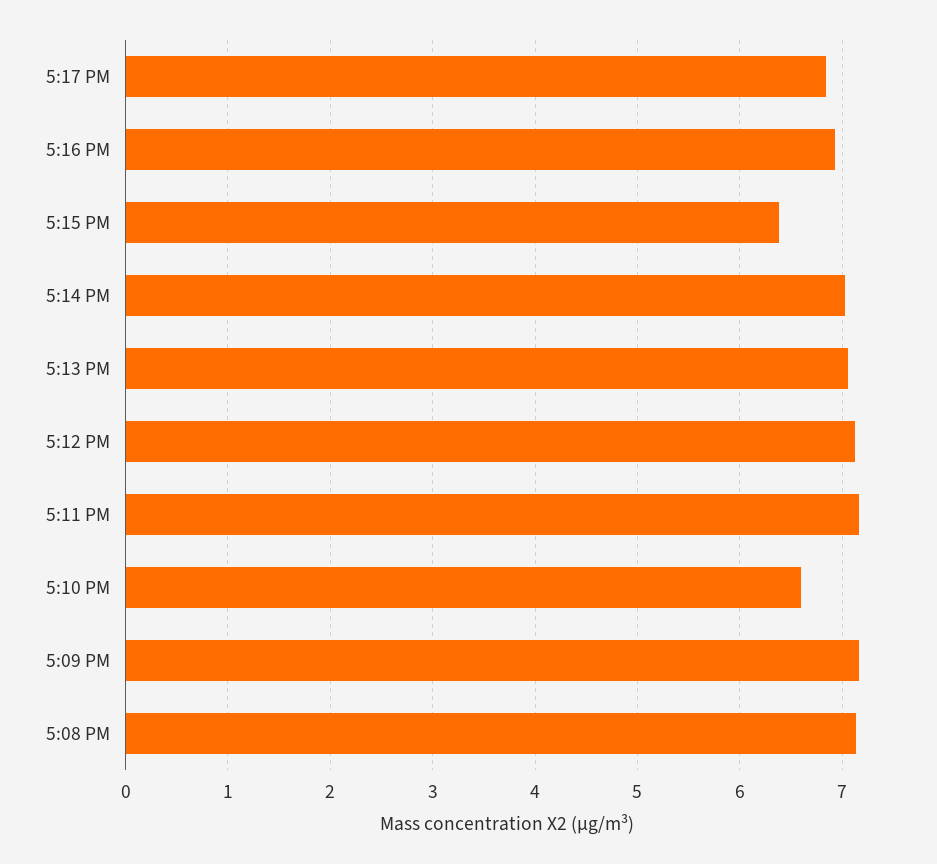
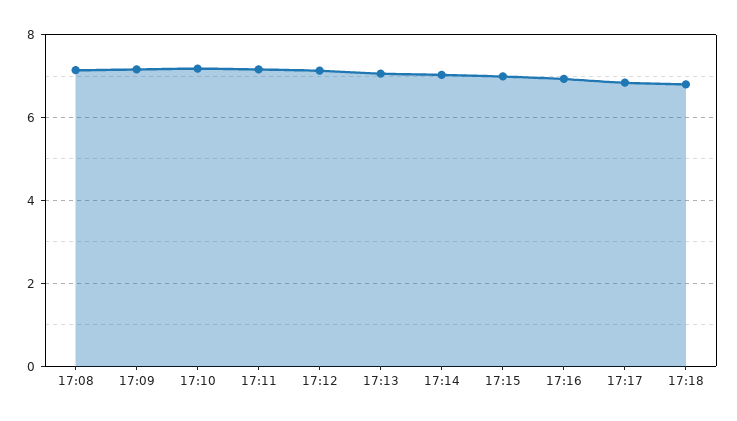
5:15 PM: 6.4 -> 7
5:10 PM: 6.6 -> 7.2
17:18: none -> 6.8

